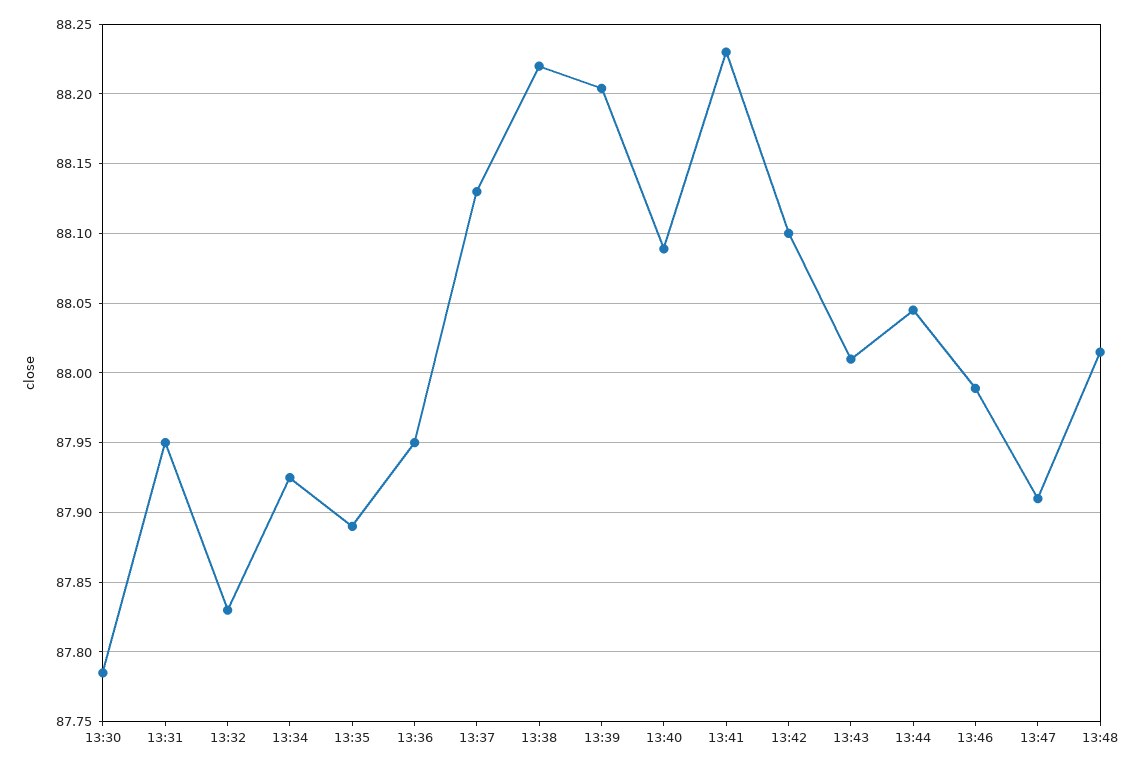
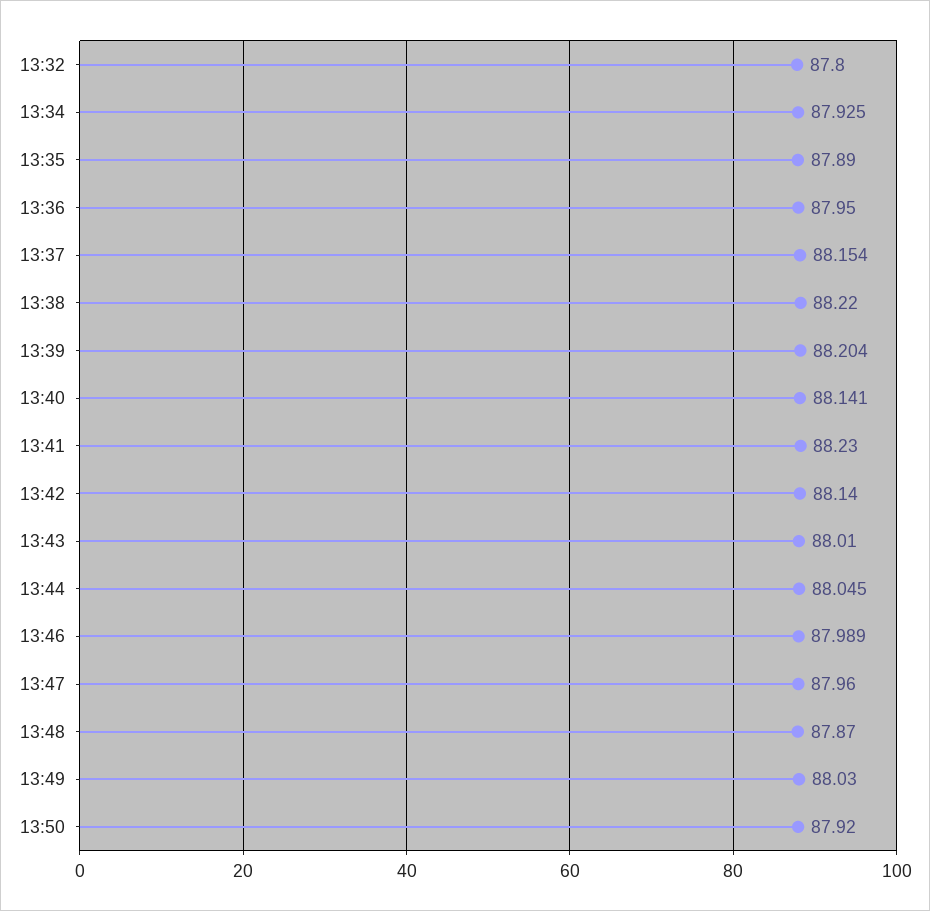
13:30: 87.785 -> none
13:31: 87.95 -> none
13:32: 87.83 -> 87.8
13:37: 88.13 -> 88.154
13:40: 88.09 -> 88.141
13:42: 88.1 -> 88.14
13:47: 87.91 -> 87.96
13:48: 88.015 -> 87.87
13:49: none -> 88.03
13:50: none -> 87.92

